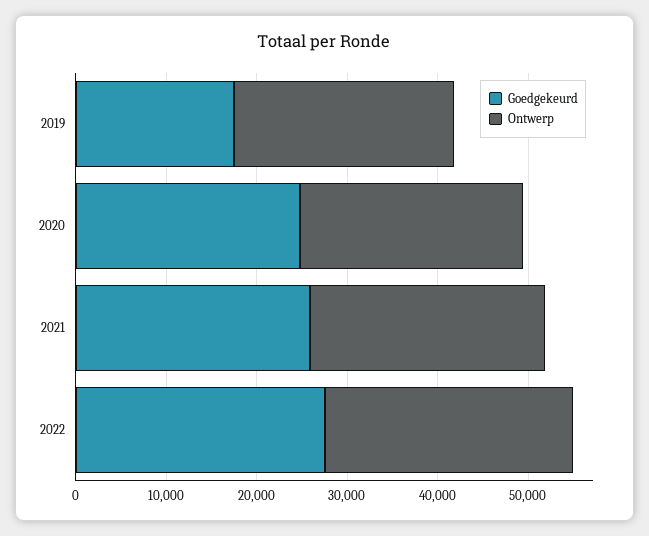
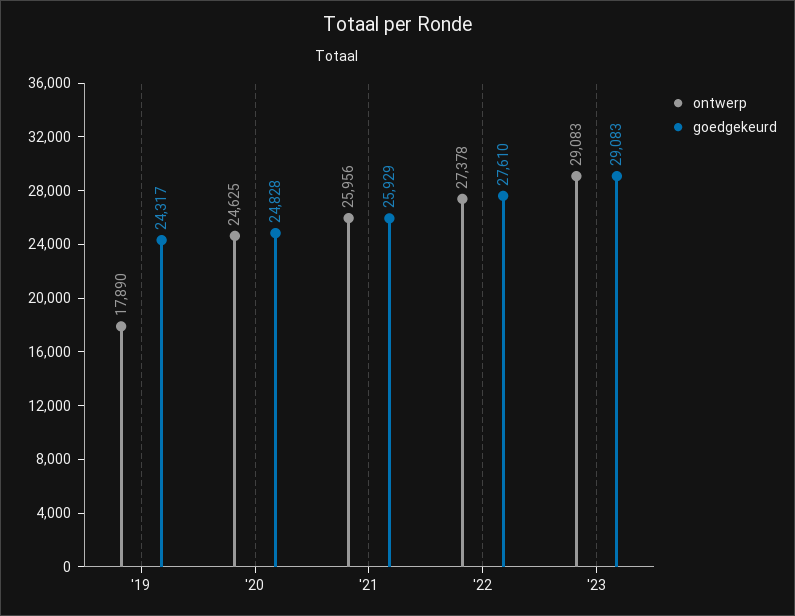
Goedgekeurd, 2019: 18000 -> 24317
Ontwerp, 2019: 24000 -> 17890
Ontwerp, '23: none -> 29083
Goedgekeurd, '23: none -> 29083

